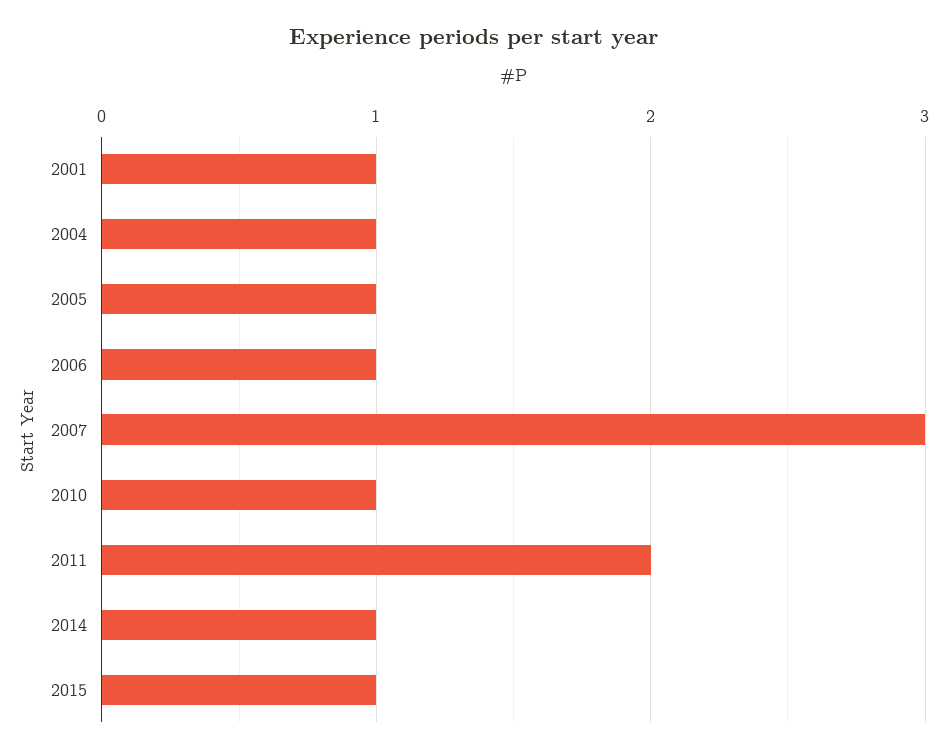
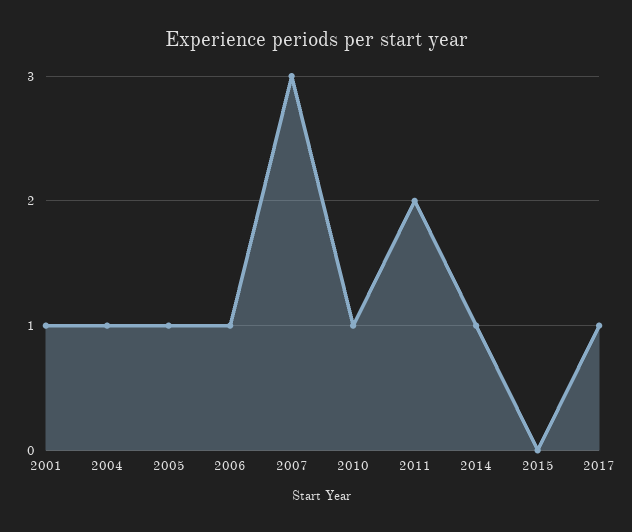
2015: 1 -> 0
2017: none -> 1

